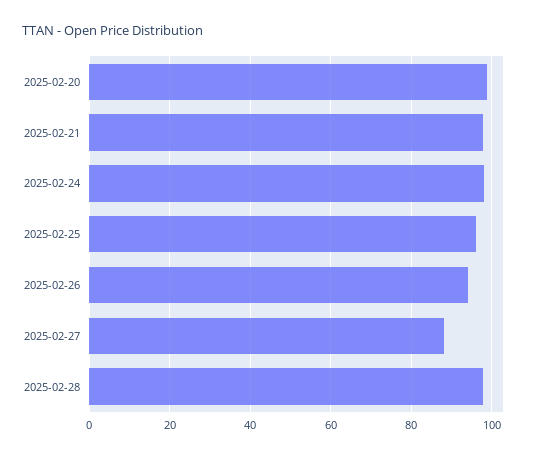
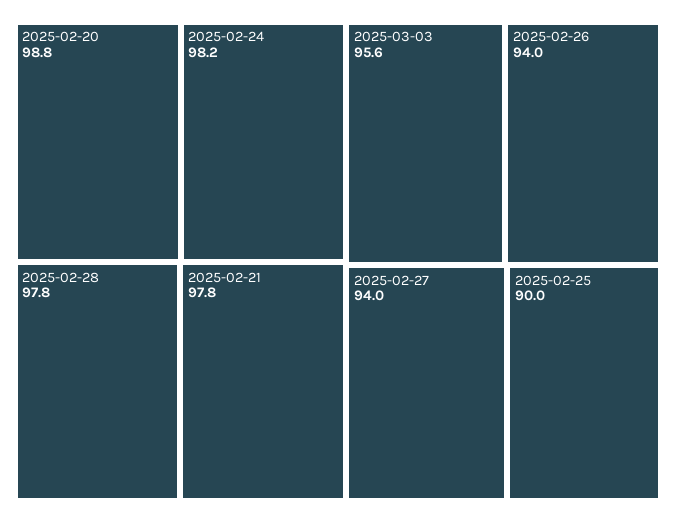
2025-02-25: 96 -> 90
2025-02-27: 88 -> 94
2025-03-03: none -> 95.6

